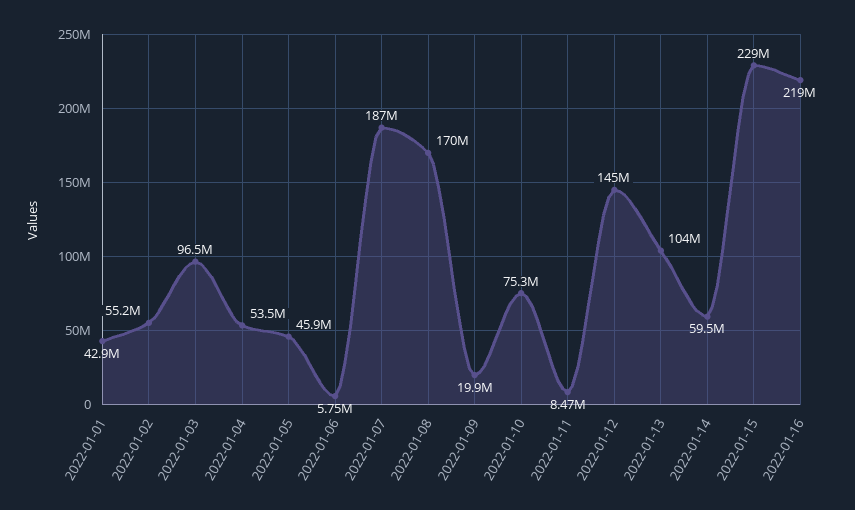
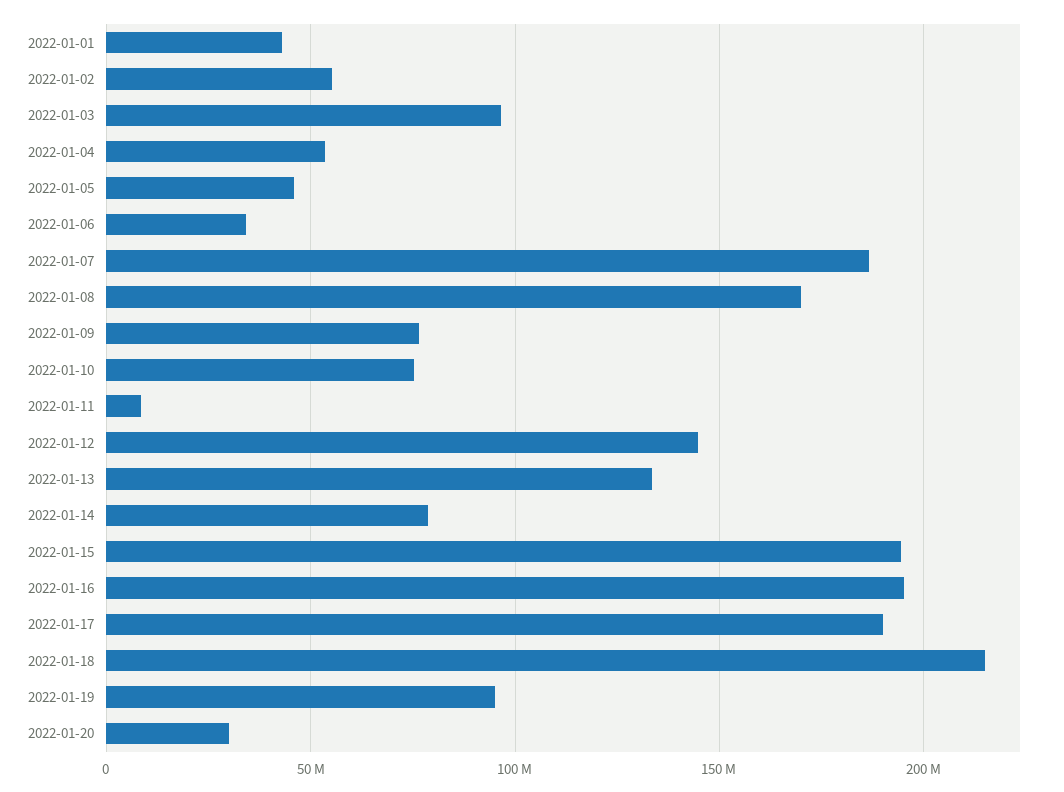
2022-01-06: 5750000 -> 35000000
2022-01-09: 19900000 -> 75000000
2022-01-13: 104000000 -> 135000000
2022-01-14: 59500000 -> 80000000
2022-01-15: 229000000 -> 195000000
2022-01-16: 219000000 -> 195000000
2022-01-17: none -> 190000000
2022-01-18: none -> 215000000
2022-01-19: none -> 95000000
2022-01-20: none -> 30000000

